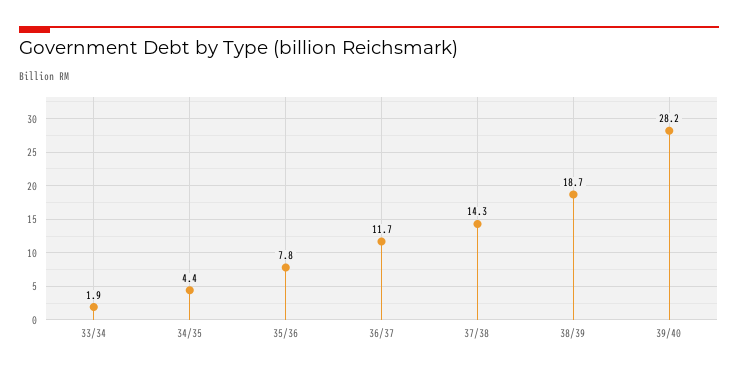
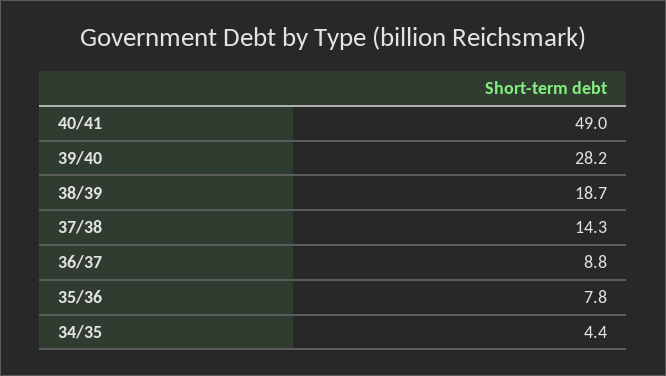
33/34: 1.9 -> none
36/37: 11.7 -> 8.8
40/41: none -> 49

